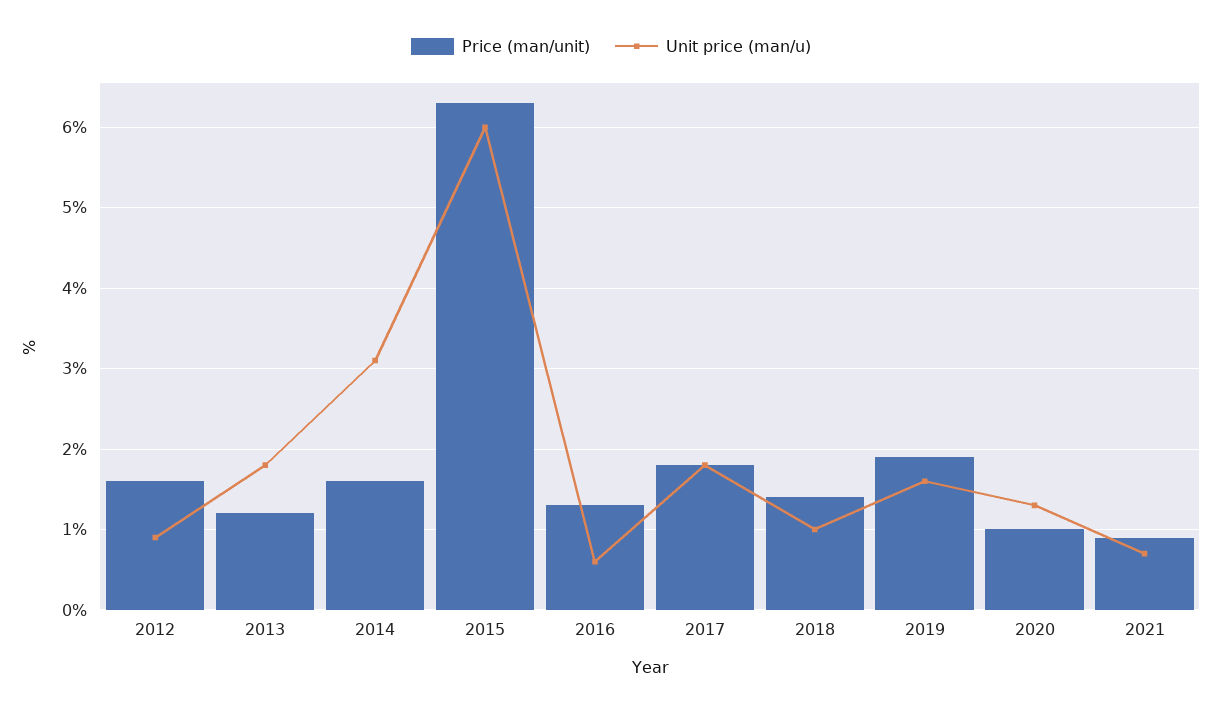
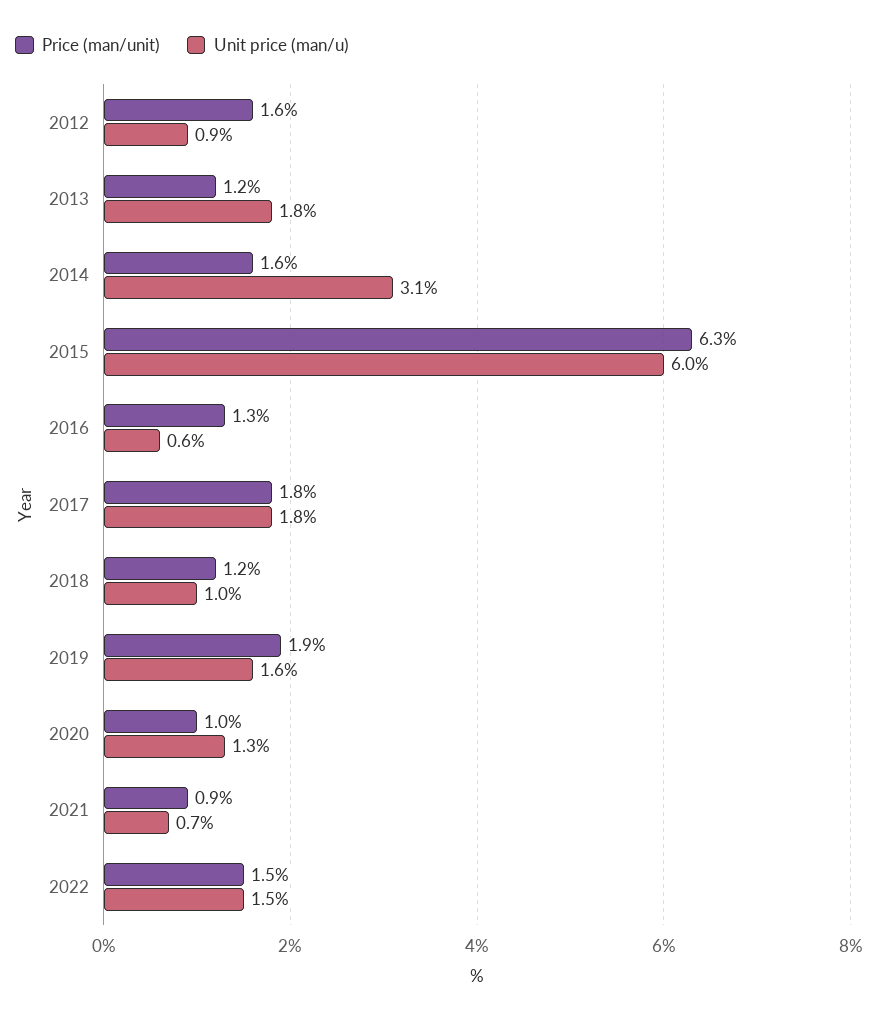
Price (man/unit), 2018: 1.4 -> 1.2
Price (man/unit), 2022: none -> 1.5
Unit price (man/u), 2022: none -> 1.5

